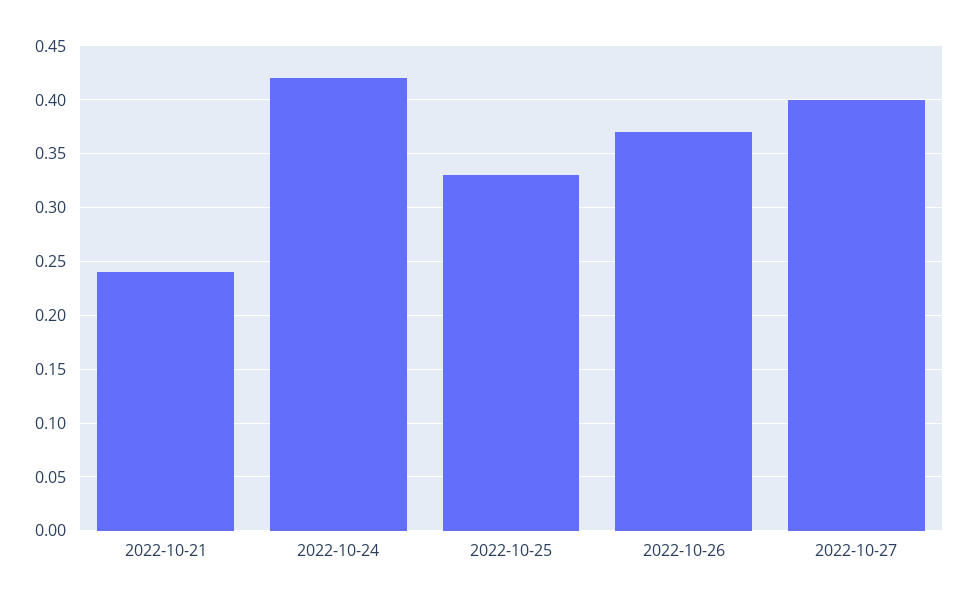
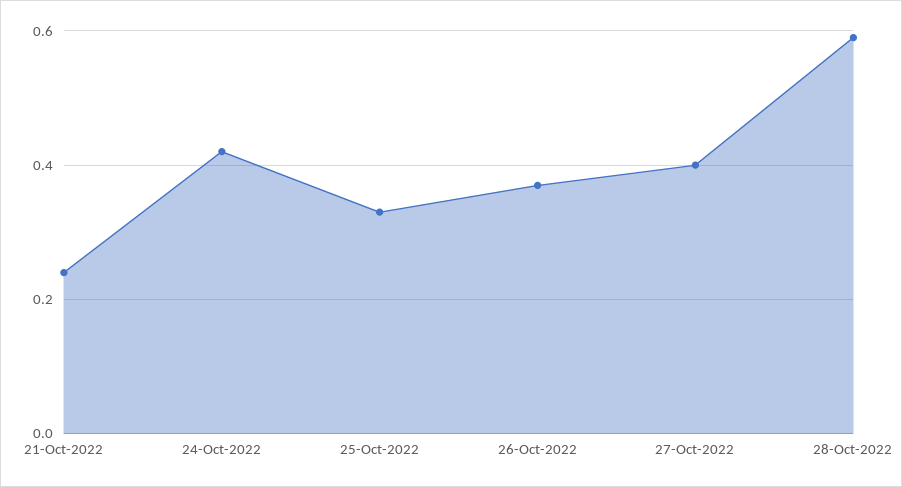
28-Oct-2022: none -> 0.6

